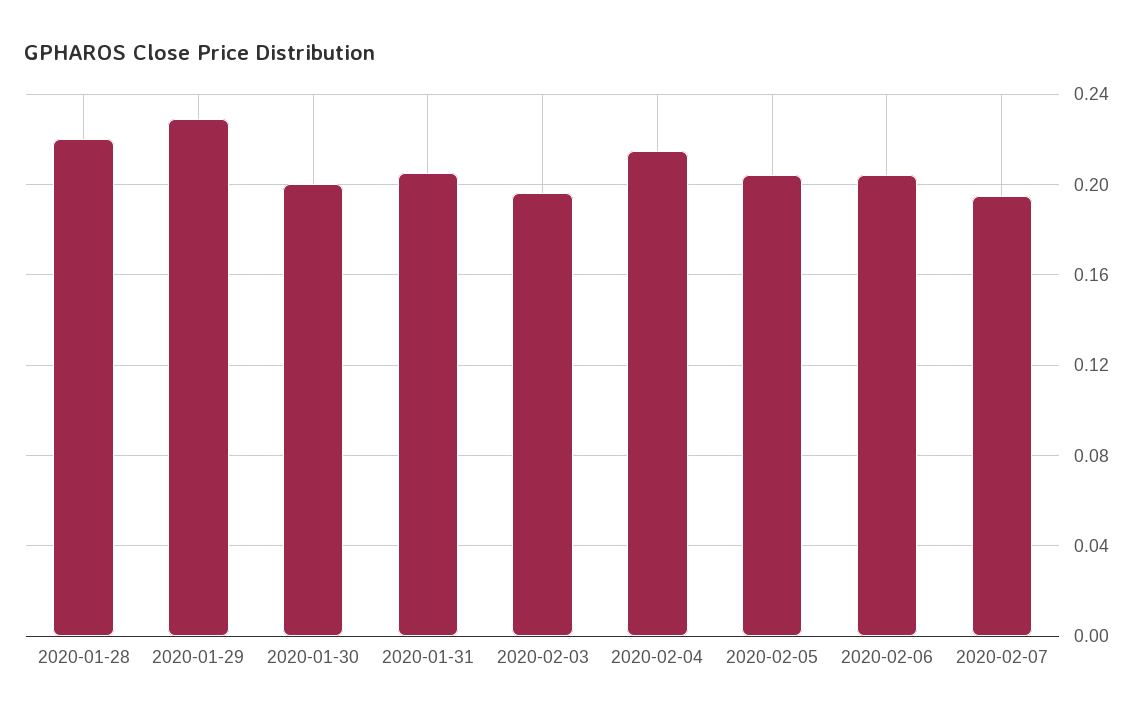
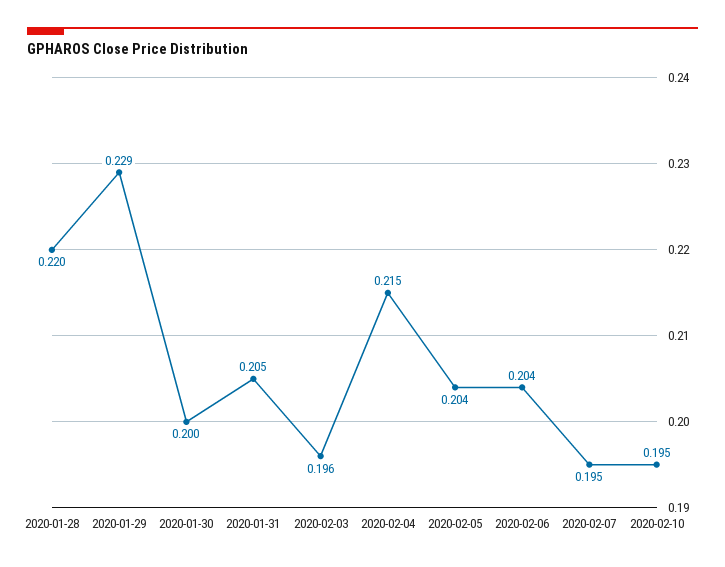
2020-02-10: none -> 0.195

